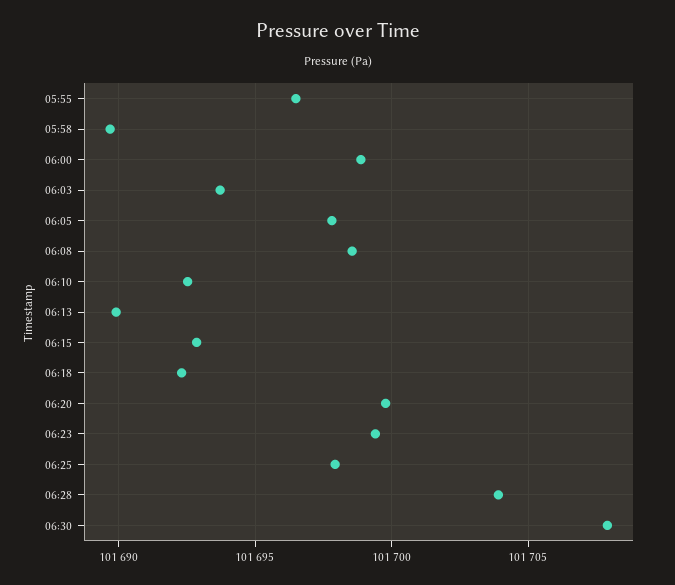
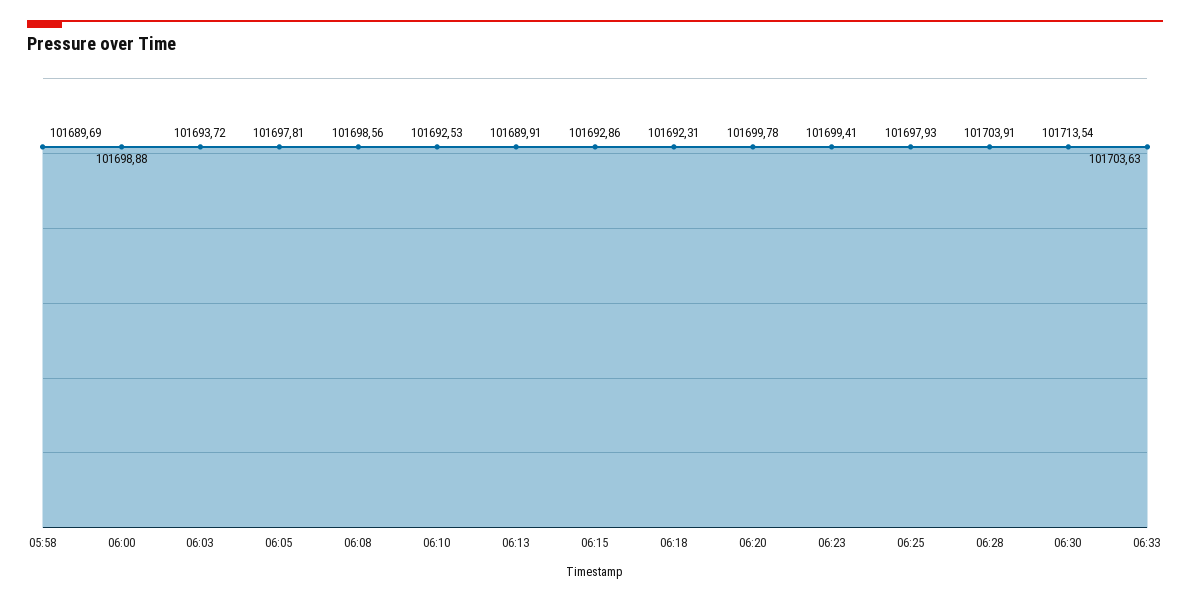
05:55: 101696.5 -> none
06:30: 101708 -> 101713.54
06:33: none -> 101703.63

